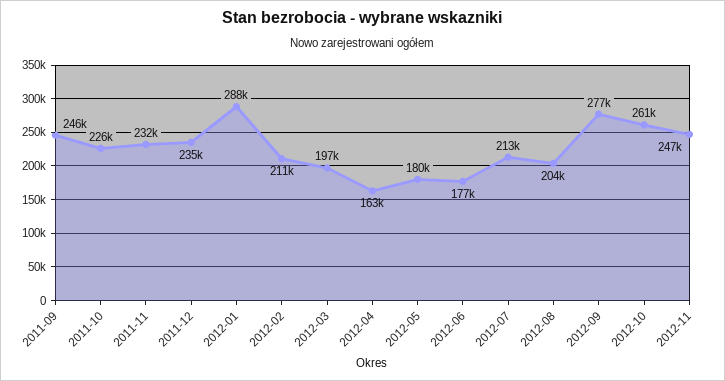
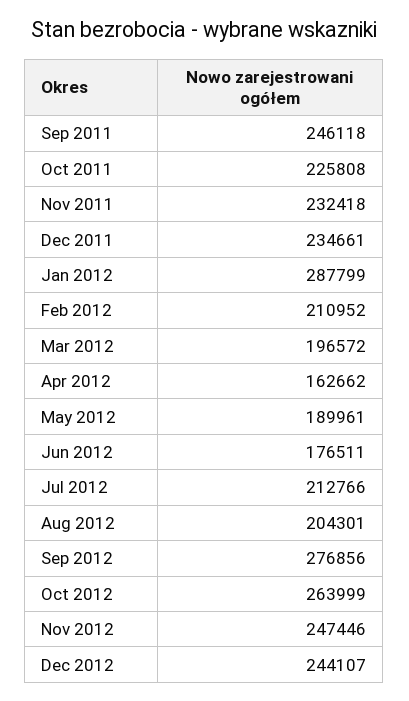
2012-05: 180000 -> 189961
2012-10: 261000 -> 263999
Dec 2012: none -> 244107

